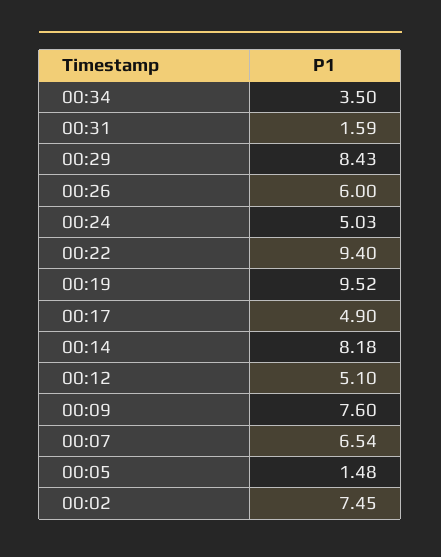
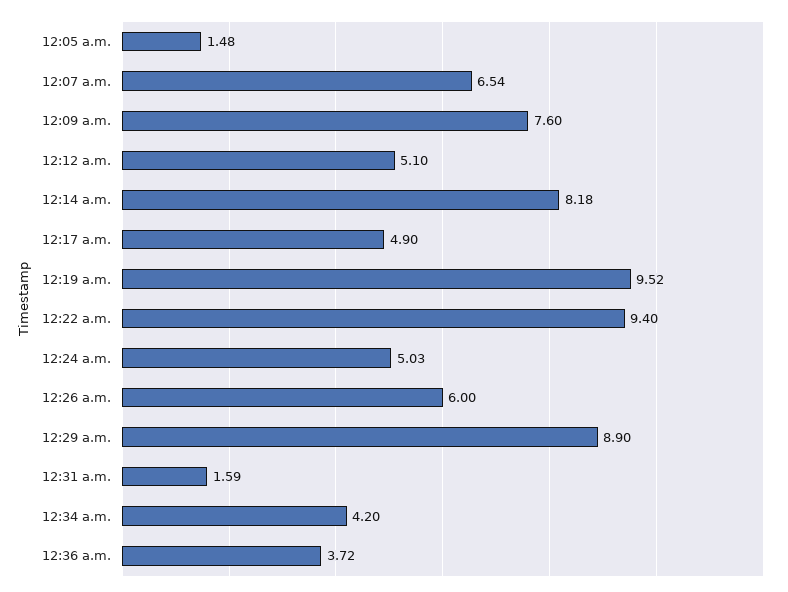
00:34: 3.5 -> 4.2
00:29: 8.43 -> 8.9
00:02: 7.45 -> none
12:36 a.m.: none -> 3.72

